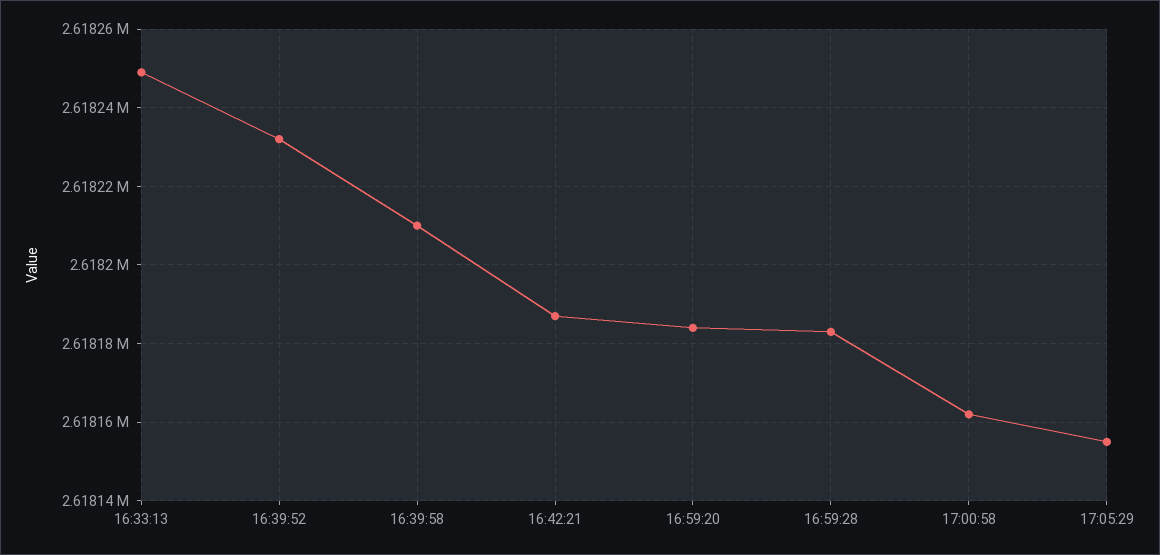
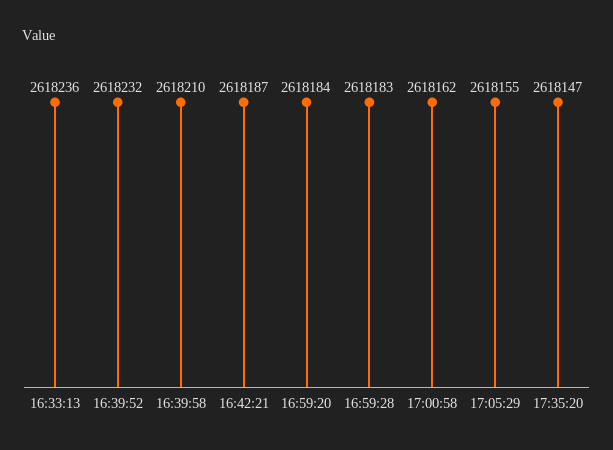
16:33:13: 2618250 -> 2618236
17:35:20: none -> 2618147

